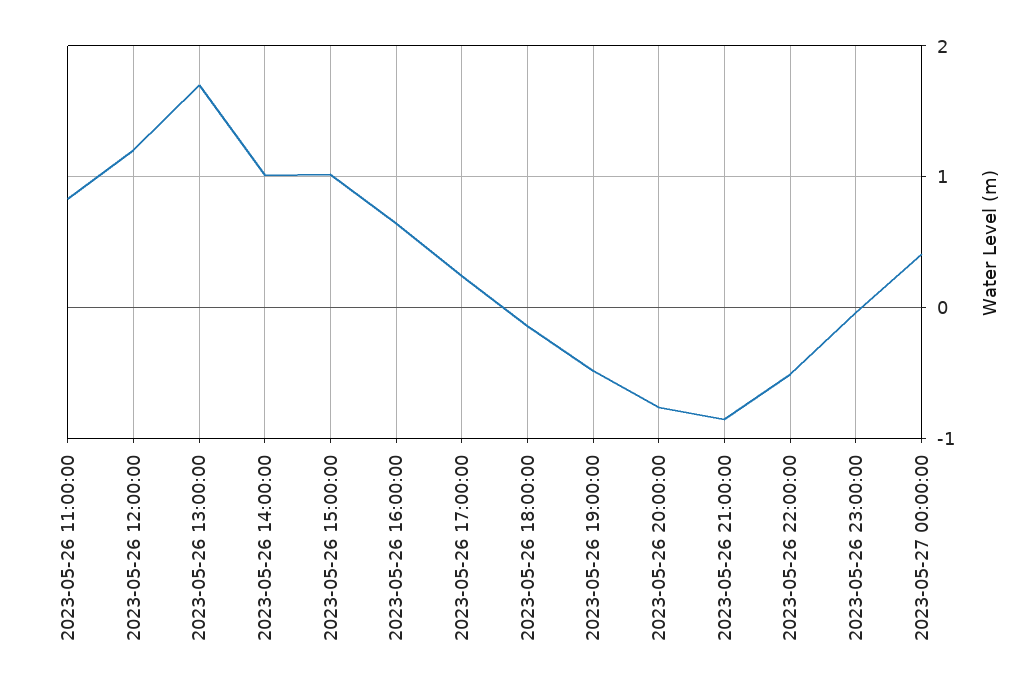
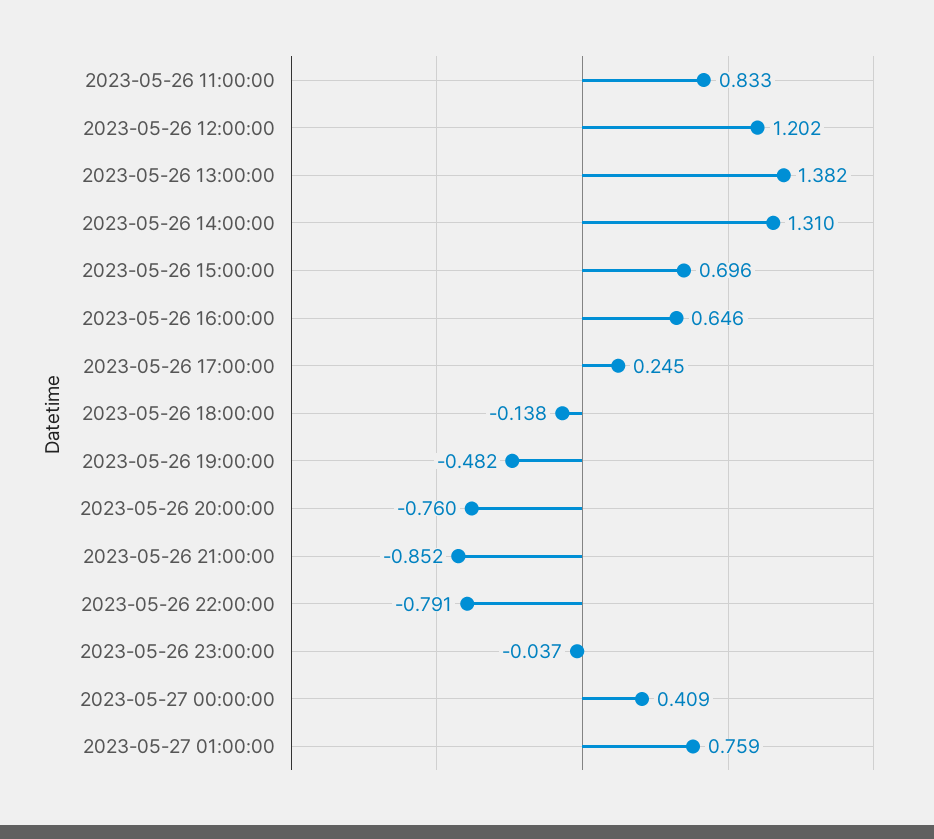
2023-05-26 13:00:00: 1.7 -> 1.382
2023-05-26 14:00:00: 1 -> 1.31
2023-05-26 15:00:00: 1 -> 0.696
2023-05-26 22:00:00: -0.5 -> -0.791
2023-05-27 01:00:00: none -> 0.759

